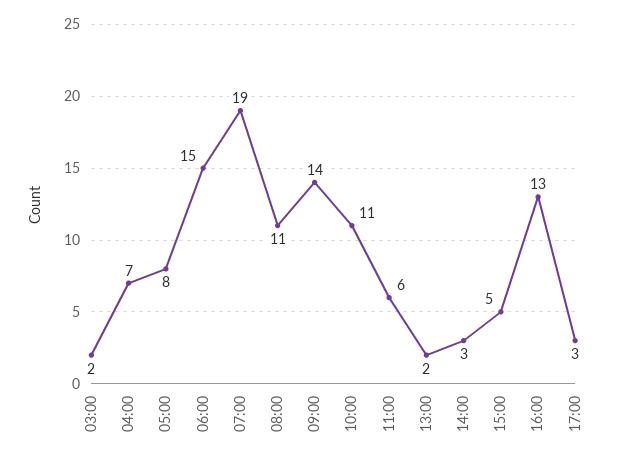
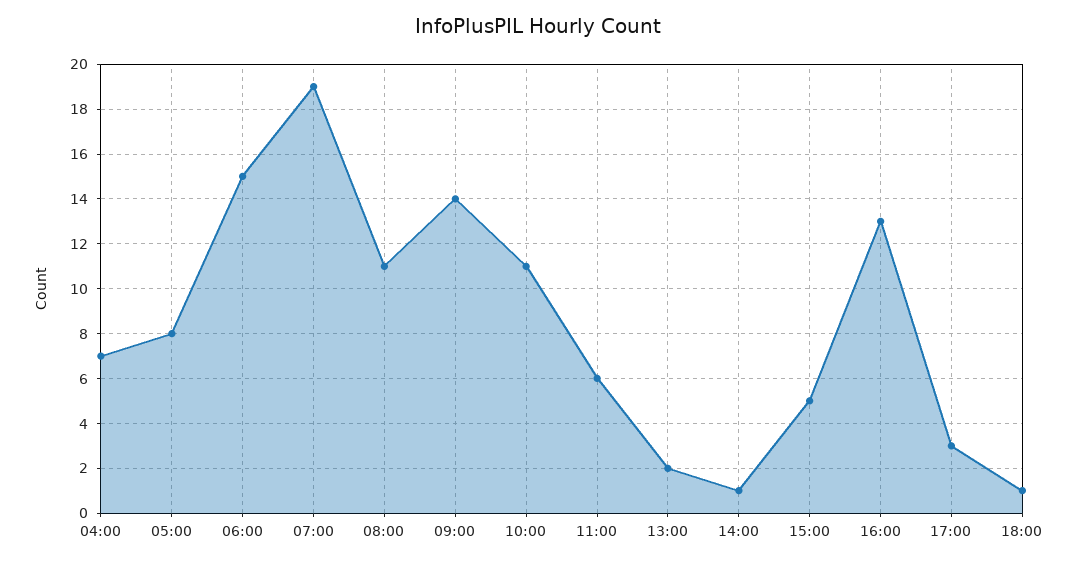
03:00: 2 -> none
14:00: 3 -> 1
18:00: none -> 1

